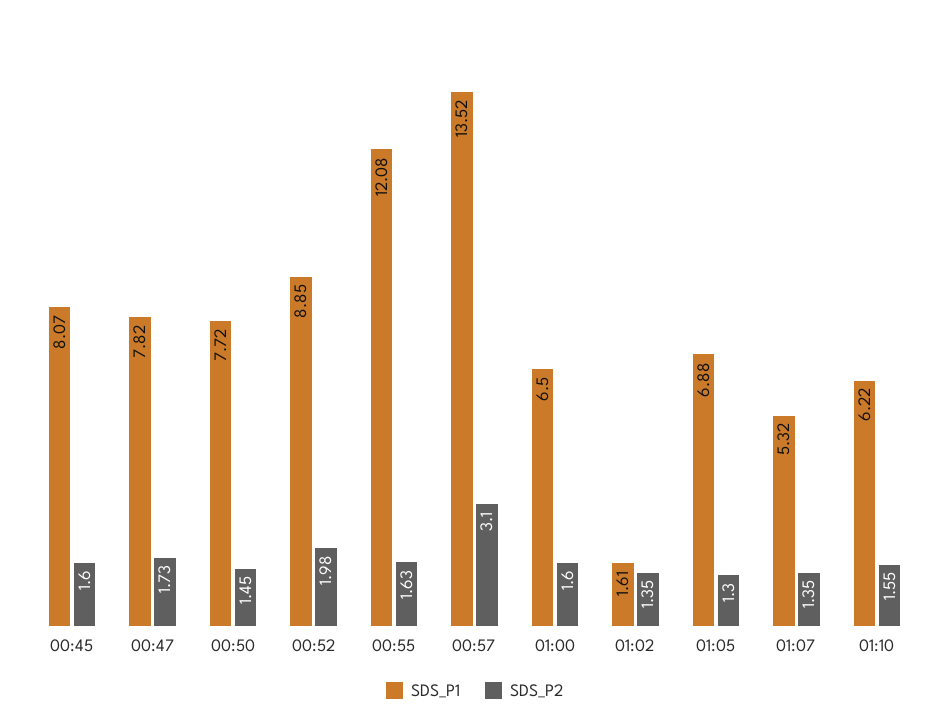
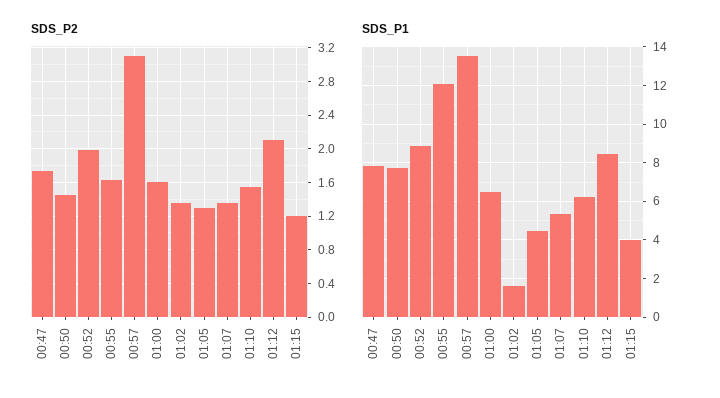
SDS_P1, 00:45: 8.07 -> none
SDS_P2, 00:45: 1.6 -> none
SDS_P1, 01:05: 6.88 -> 4.5
SDS_P2, 01:12: none -> 2.1
SDS_P2, 01:15: none -> 1.2
SDS_P1, 01:12: none -> 8.5
SDS_P1, 01:15: none -> 4

